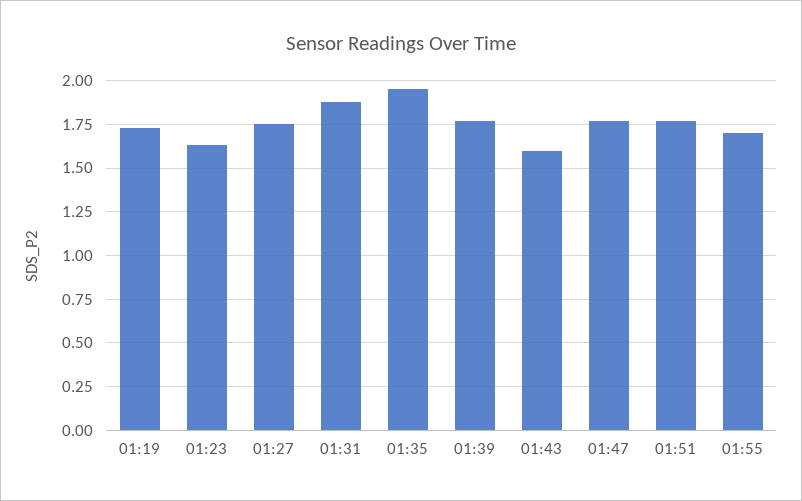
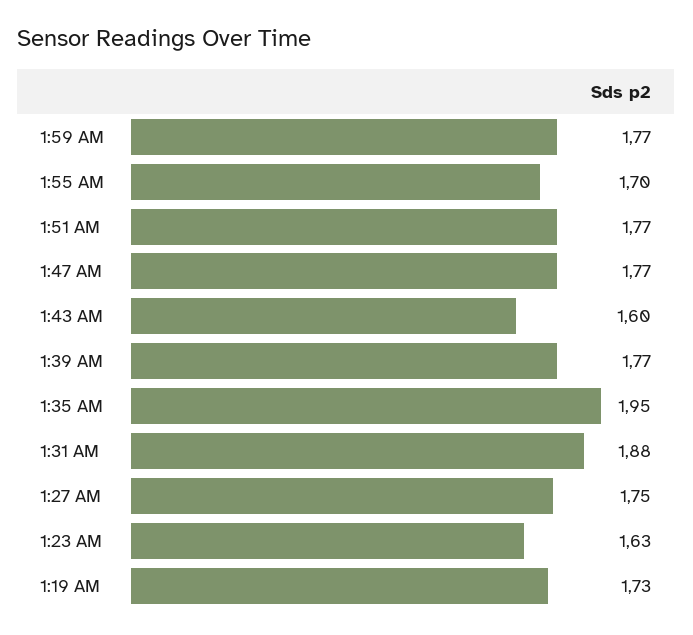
1:59 AM: none -> 1.77

